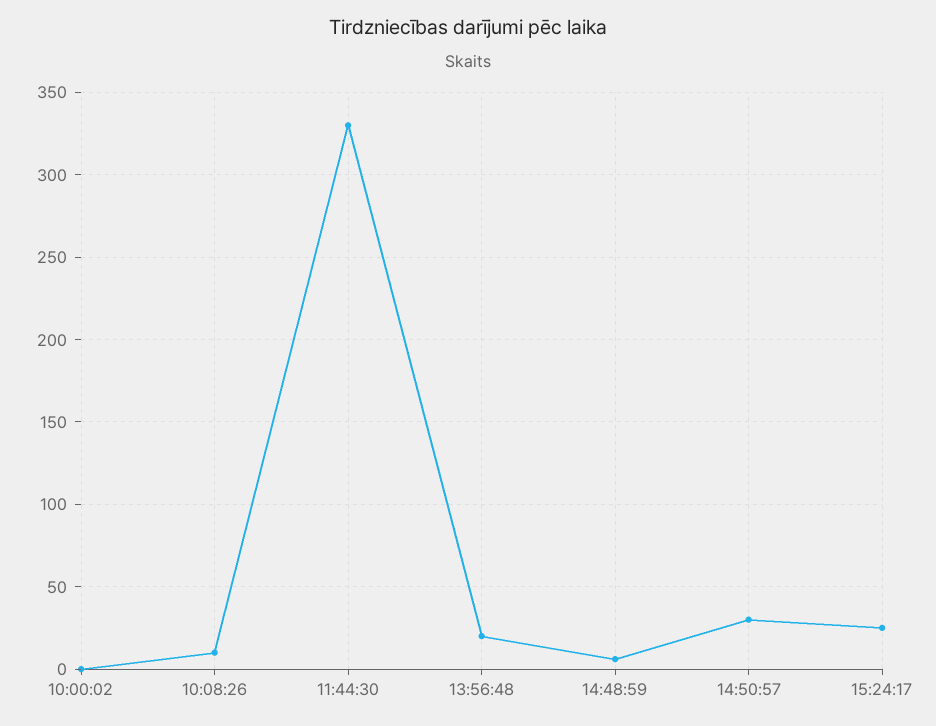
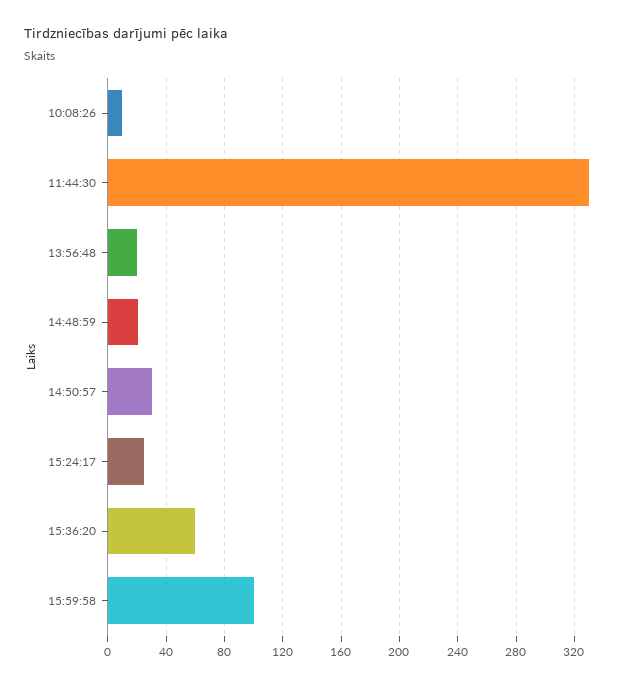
10:00:02: 0 -> none
14:48:59: 5 -> 20
15:36:20: none -> 60
15:59:58: none -> 100

